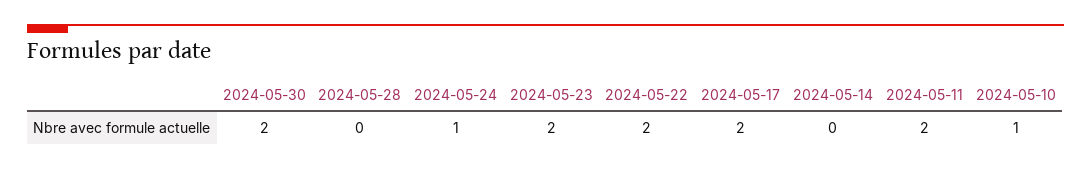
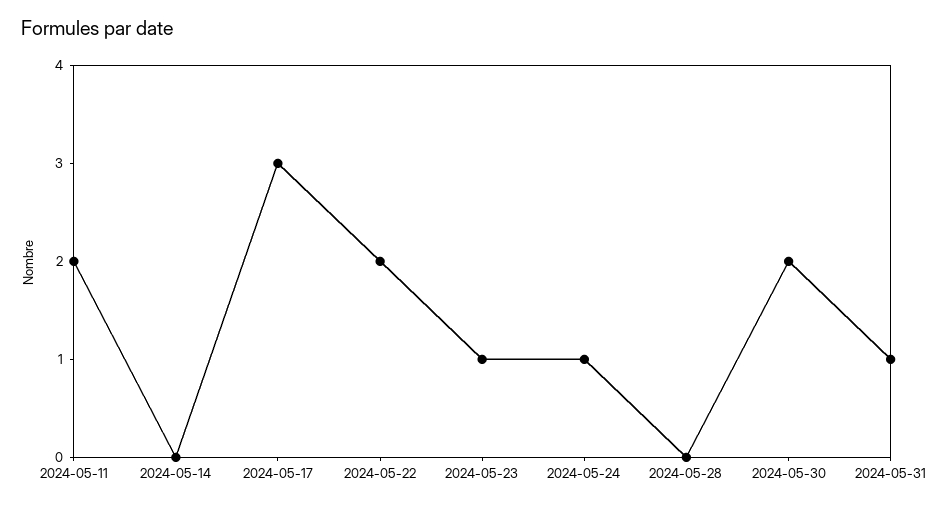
2024-05-23: 2 -> 1
2024-05-17: 2 -> 3
2024-05-10: 1 -> none
2024-05-31: none -> 1

